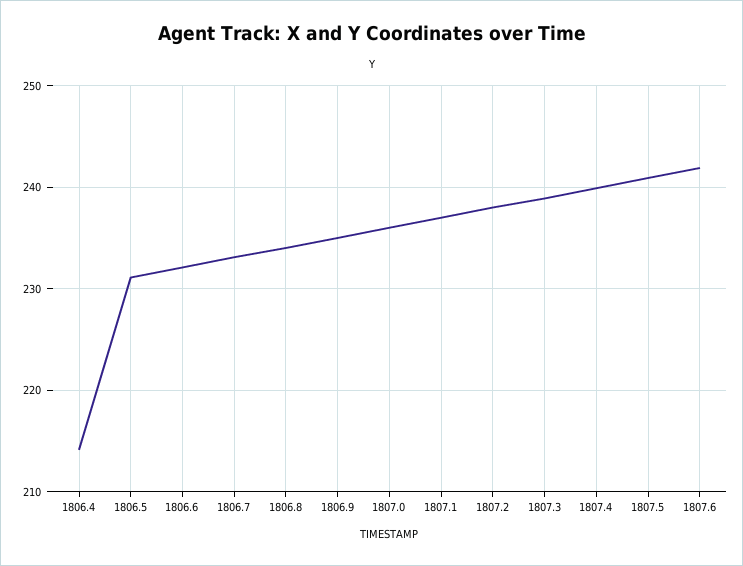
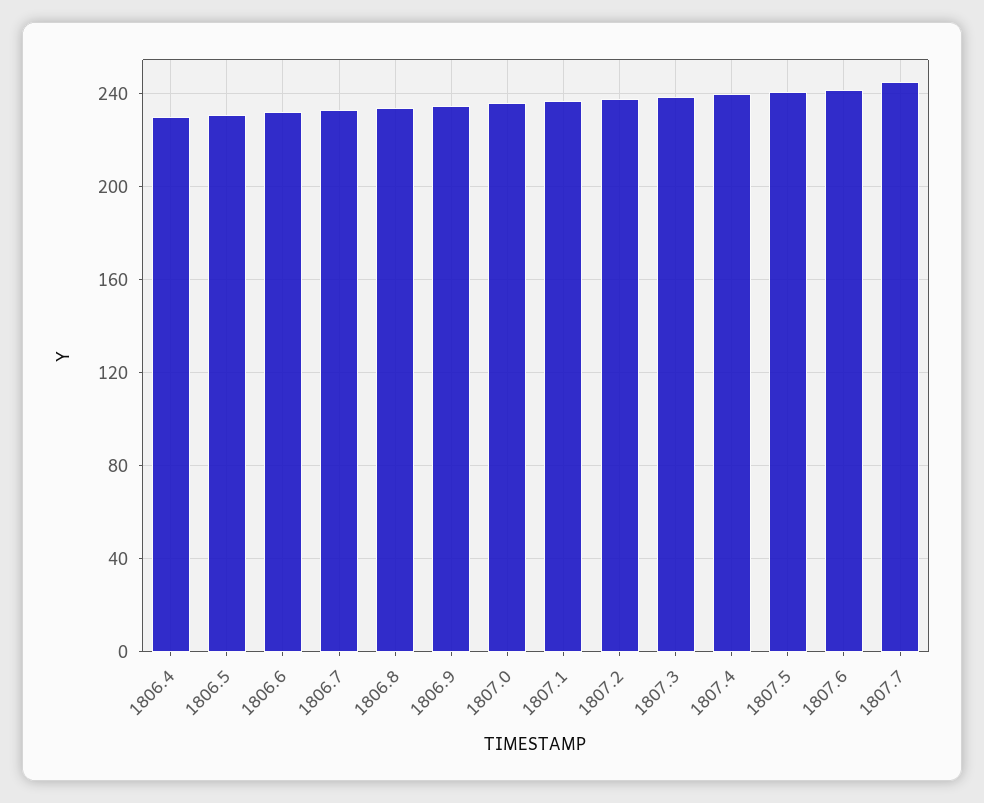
1806.4: 214 -> 230
1807.7: none -> 245

